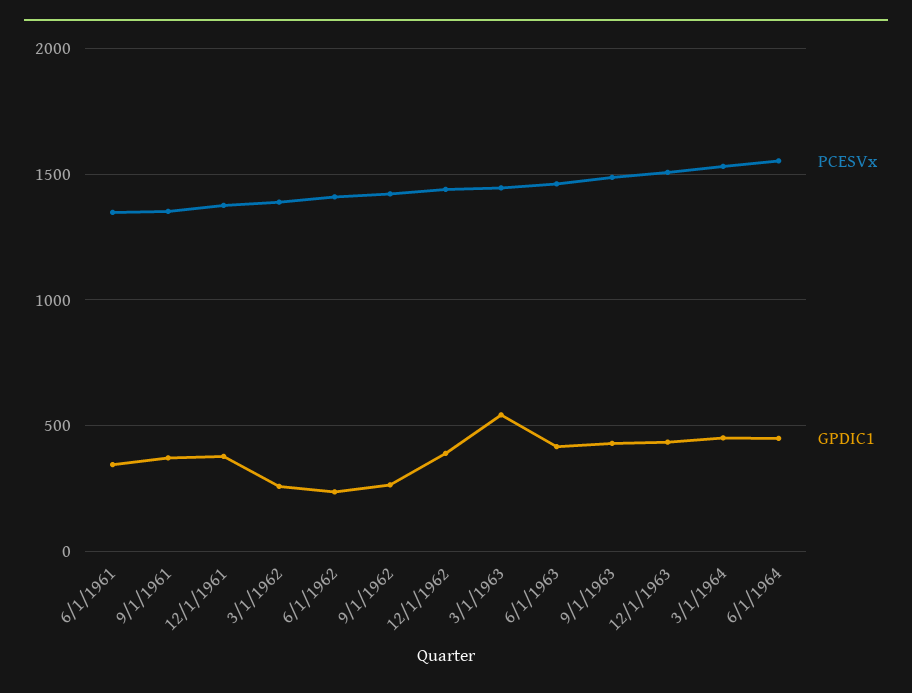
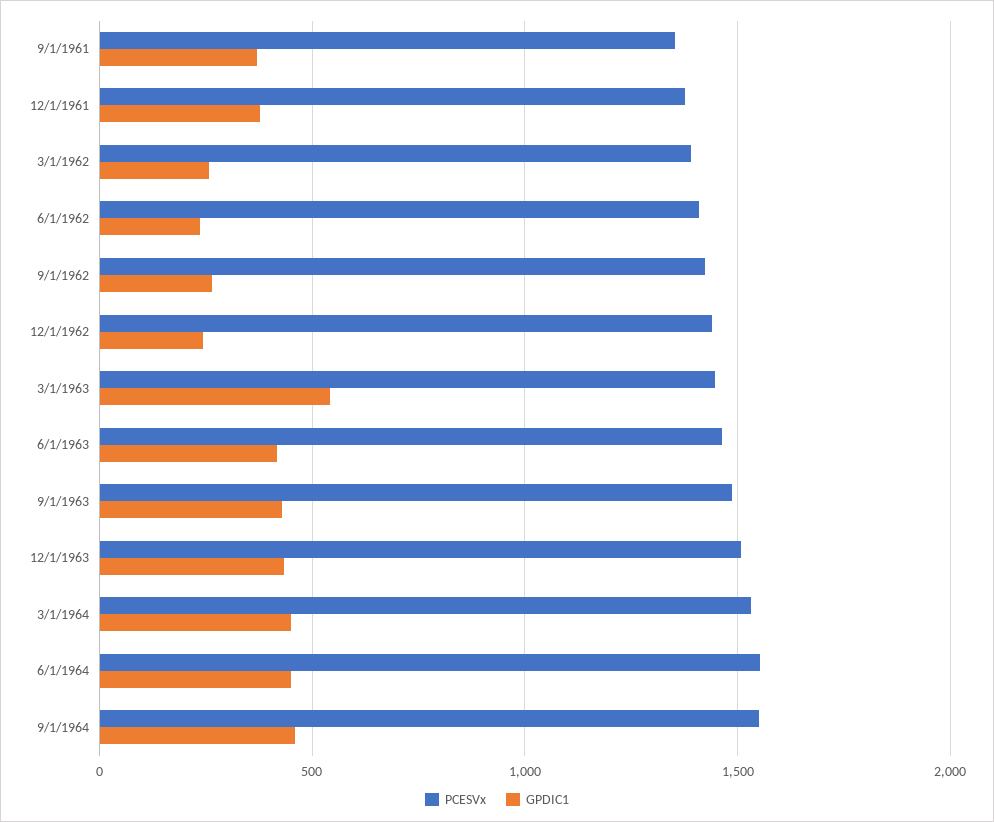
PCESVx, 6/1/1961: 1350 -> none
GPDIC1, 6/1/1961: 350 -> none
GPDIC1, 12/1/1962: 400 -> 250
PCESVx, 9/1/1964: none -> 1550
GPDIC1, 9/1/1964: none -> 450

